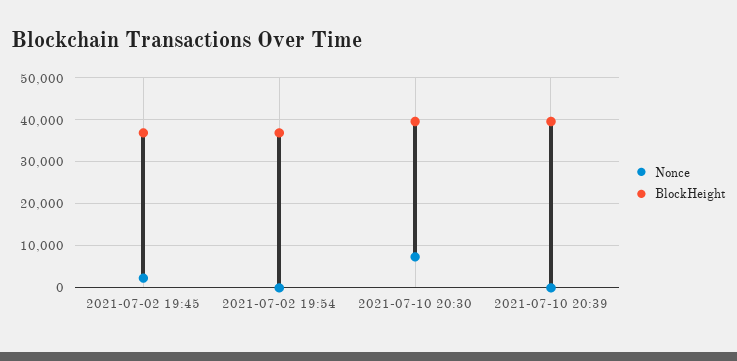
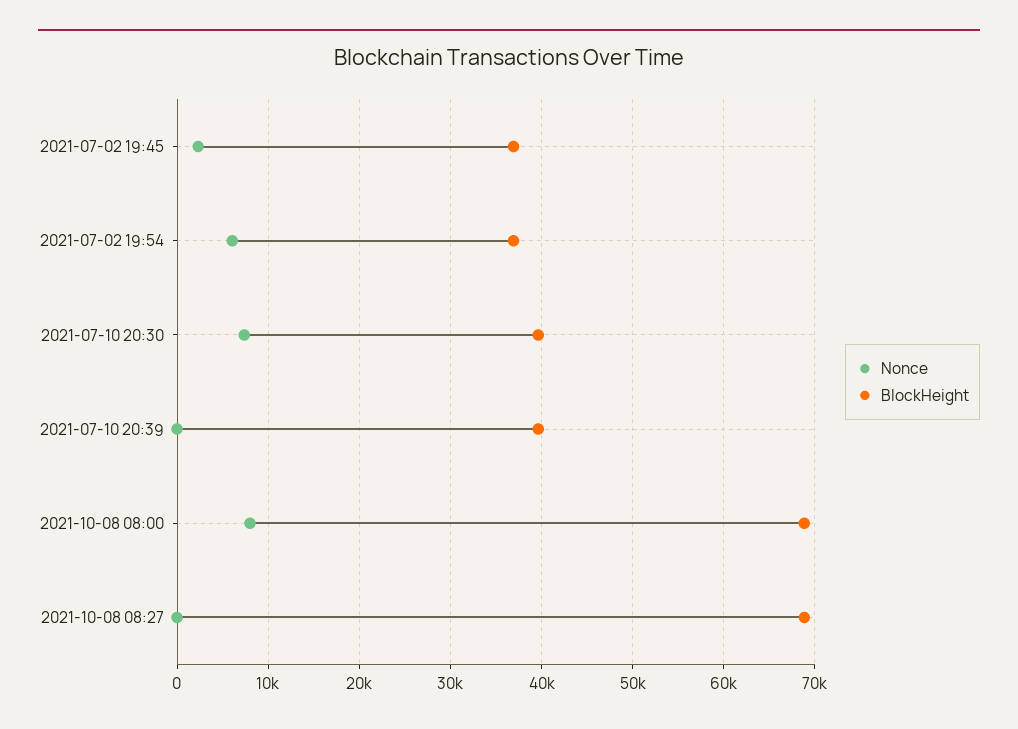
Nonce, 2021-07-02 19:54: 0 -> 6000
Nonce, 2021-10-08 08:00: none -> 8000
BlockHeight, 2021-10-08 08:00: none -> 69000
Nonce, 2021-10-08 08:27: none -> 0
BlockHeight, 2021-10-08 08:27: none -> 69000

